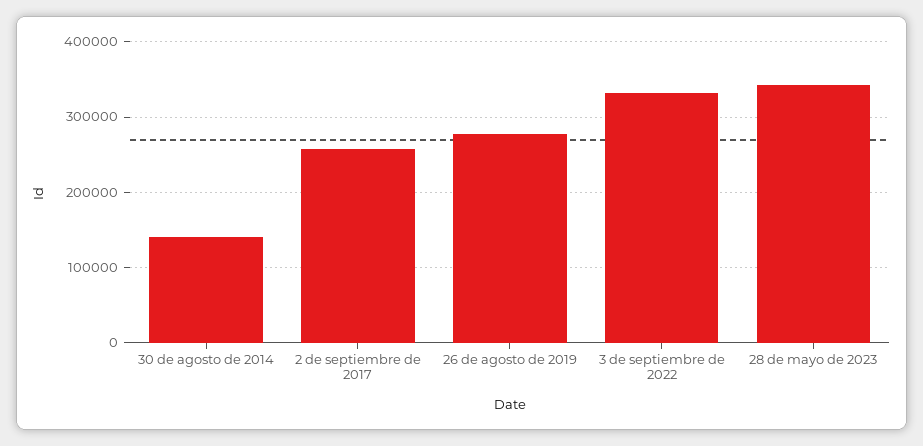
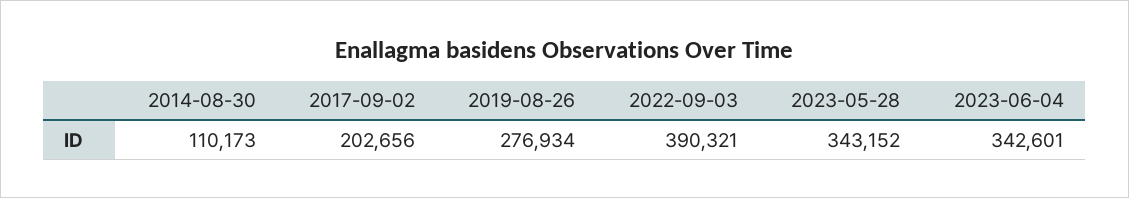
30 de agosto de 2014: 140000 -> 110173
2 de septiembre de 2017: 260000 -> 202656
3 de septiembre de 2022: 330000 -> 390321
2023-06-04: none -> 342601

